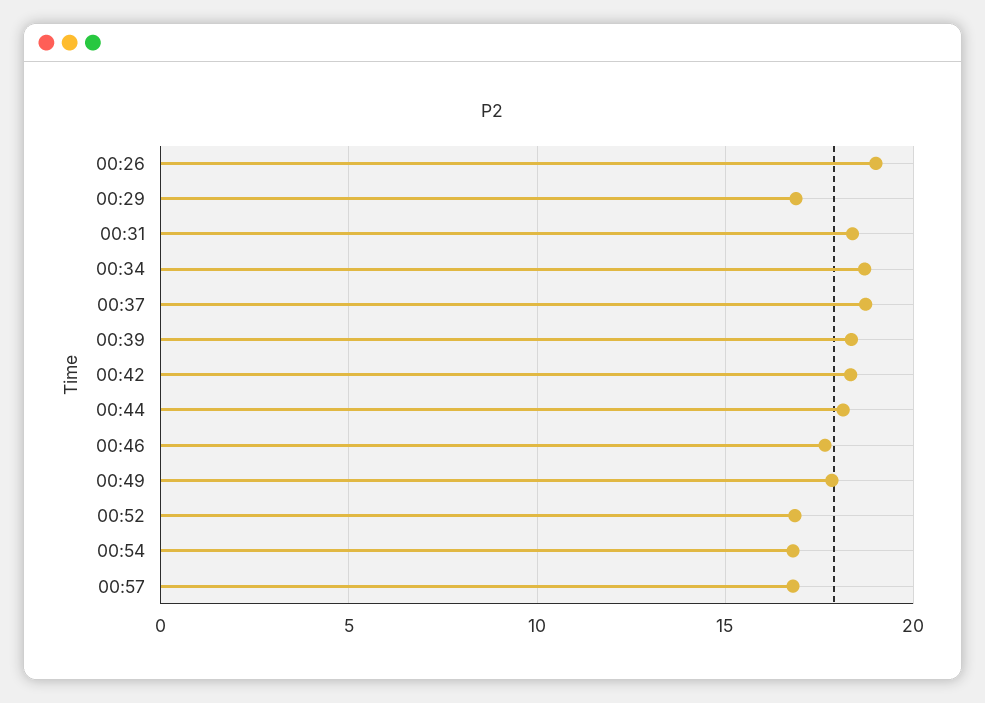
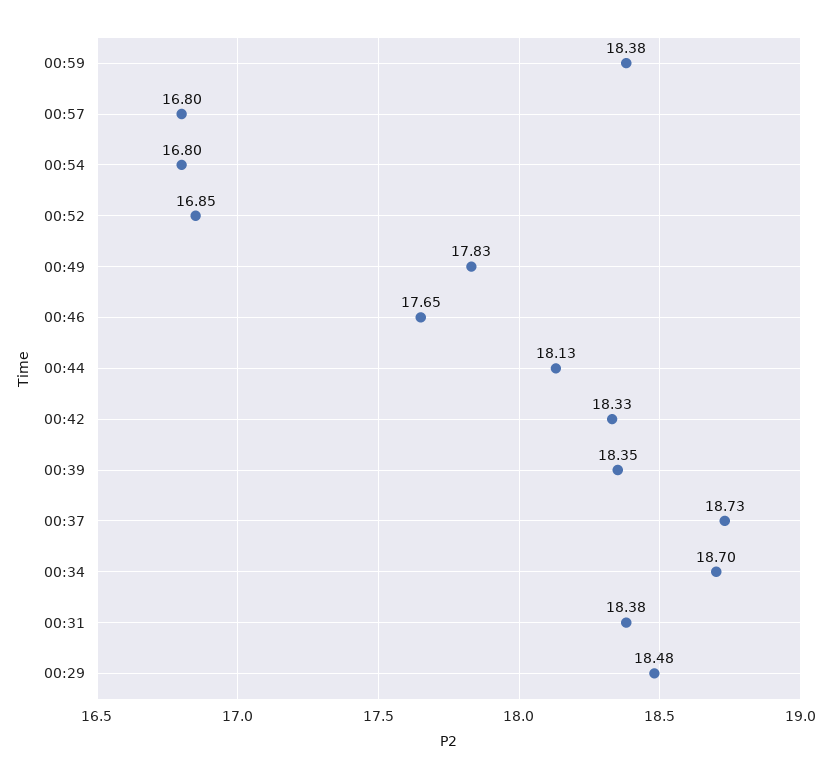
00:26: 19 -> none
00:29: 17 -> 18.48
00:59: none -> 18.38

